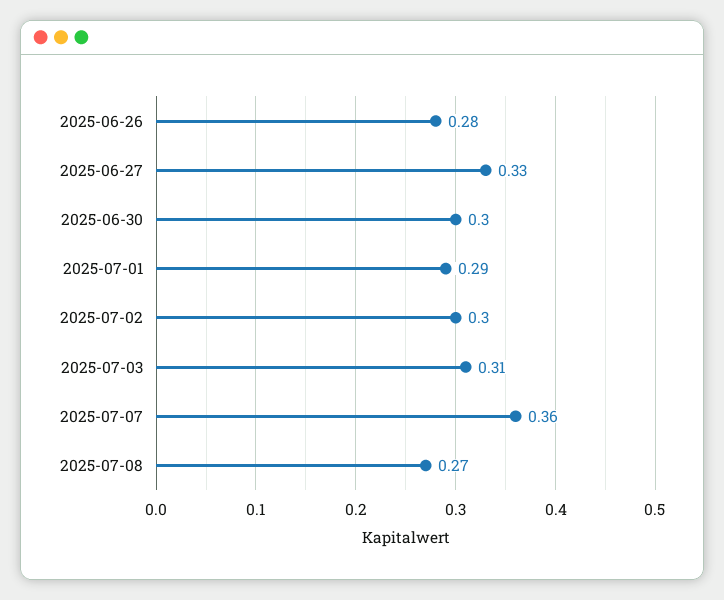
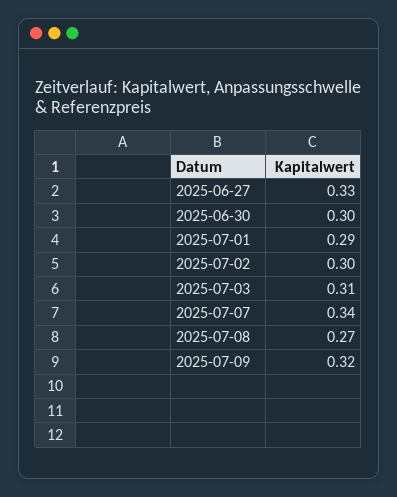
2025-06-26: 0.28 -> none
2025-07-07: 0.36 -> 0.34
2025-07-09: none -> 0.32

